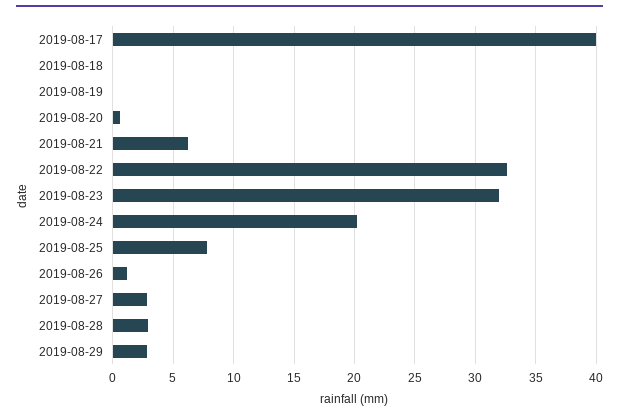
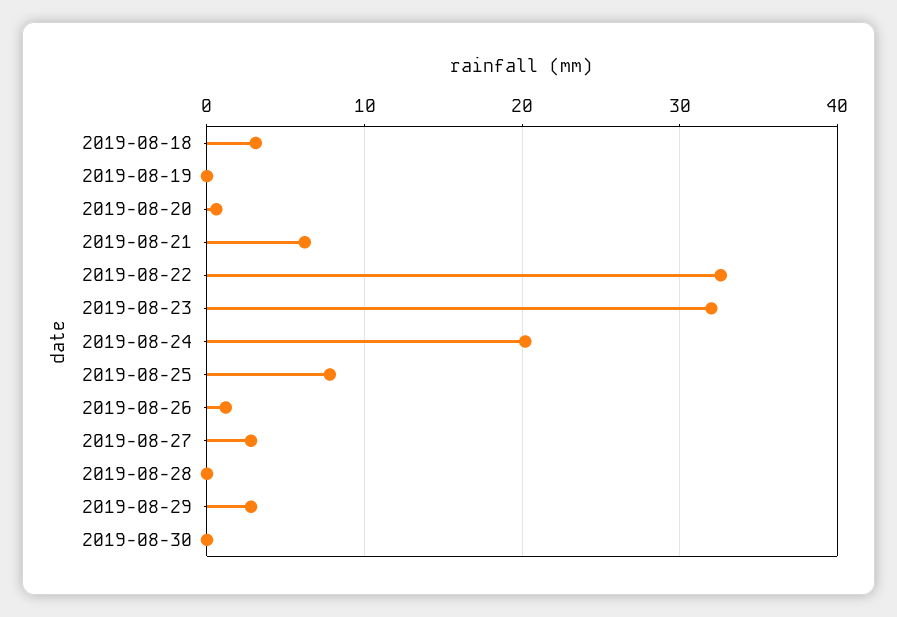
2019-08-17: 40 -> none
2019-08-18: 0 -> 3
2019-08-28: 3 -> 0
2019-08-30: none -> 0

